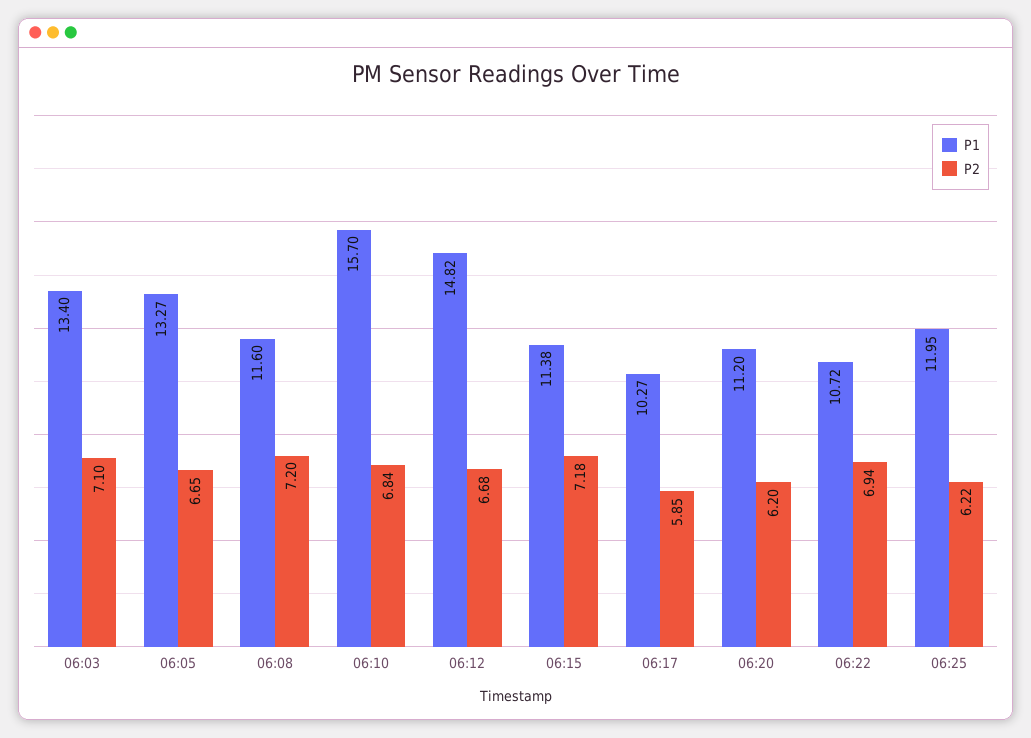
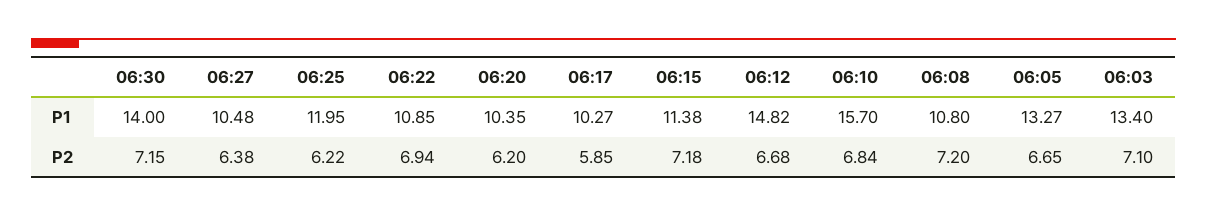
P1, 06:08: 11.6 -> 10.8
P1, 06:20: 11.2 -> 10.35
P1, 06:22: 10.72 -> 10.85
P1, 06:30: none -> 14
P1, 06:27: none -> 10.48
P2, 06:30: none -> 7.15
P2, 06:27: none -> 6.38

